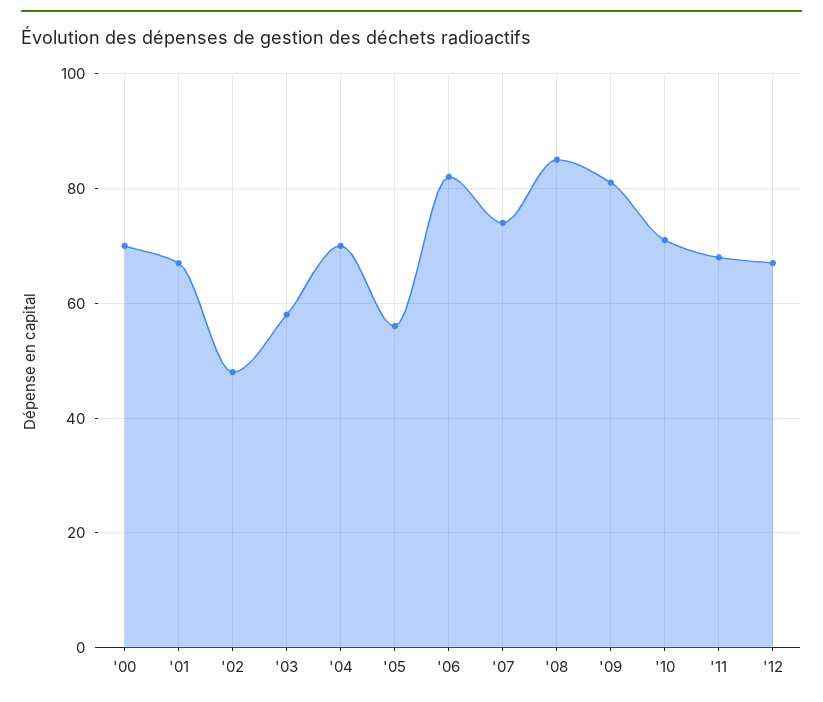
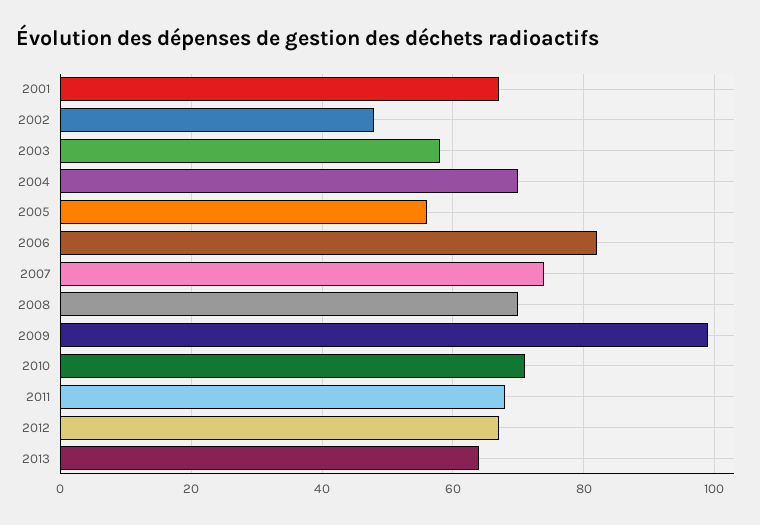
'00: 70 -> none
'08: 85 -> 70
'09: 80 -> 100
2013: none -> 65

